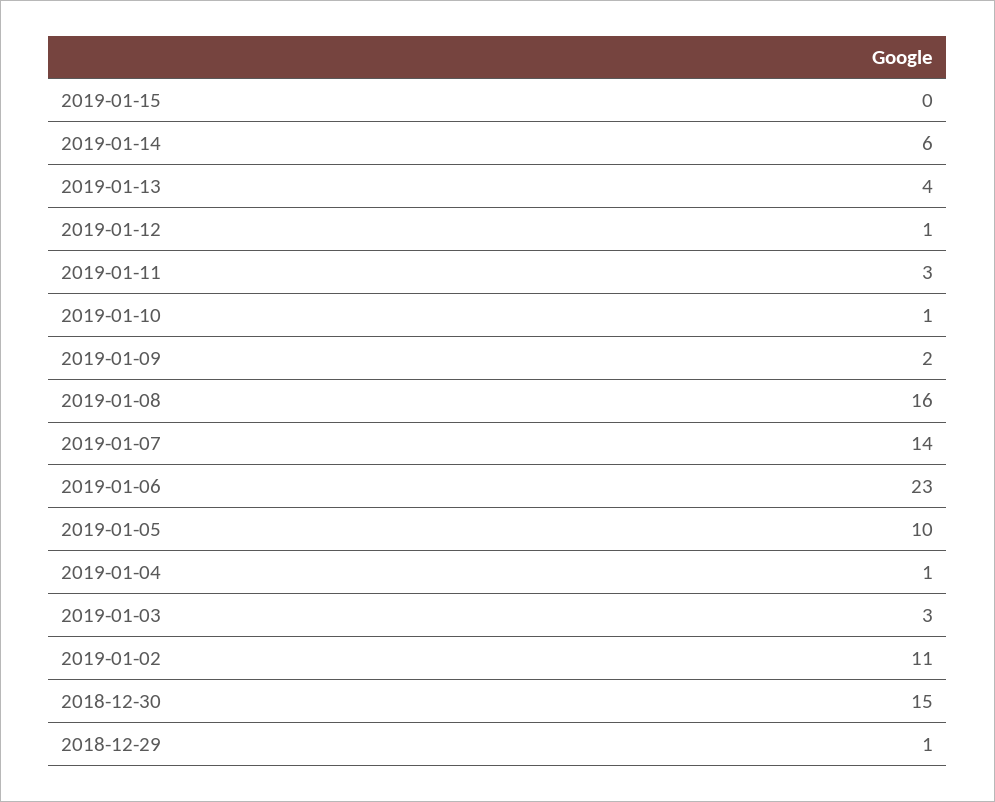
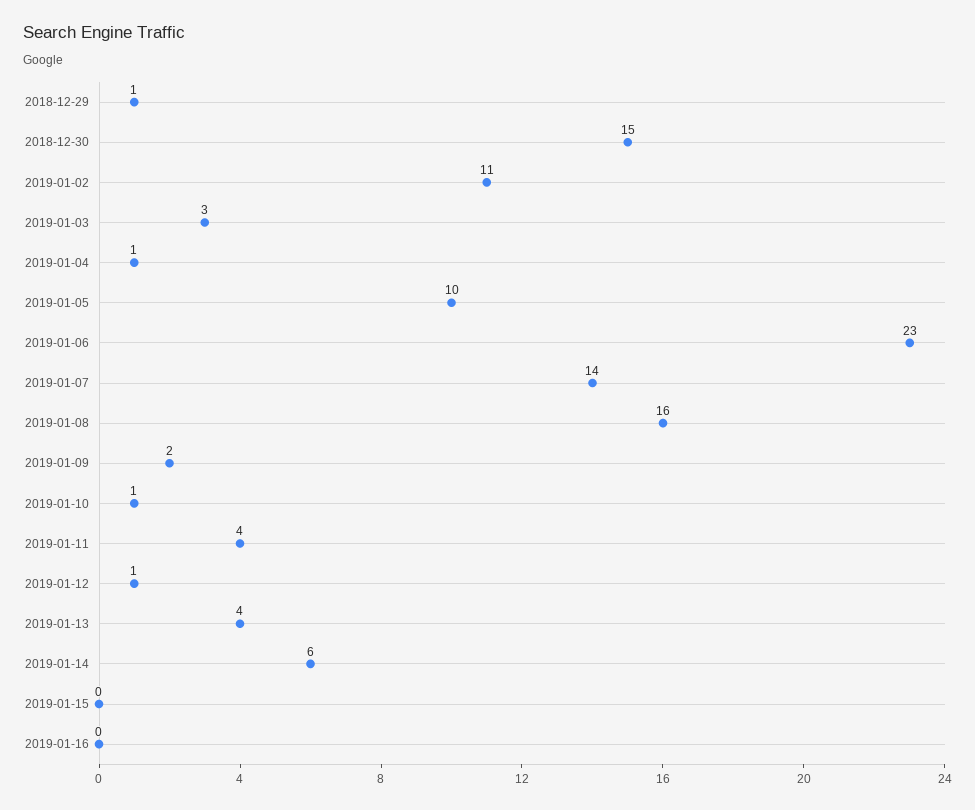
2019-01-11: 3 -> 4
2019-01-16: none -> 0

